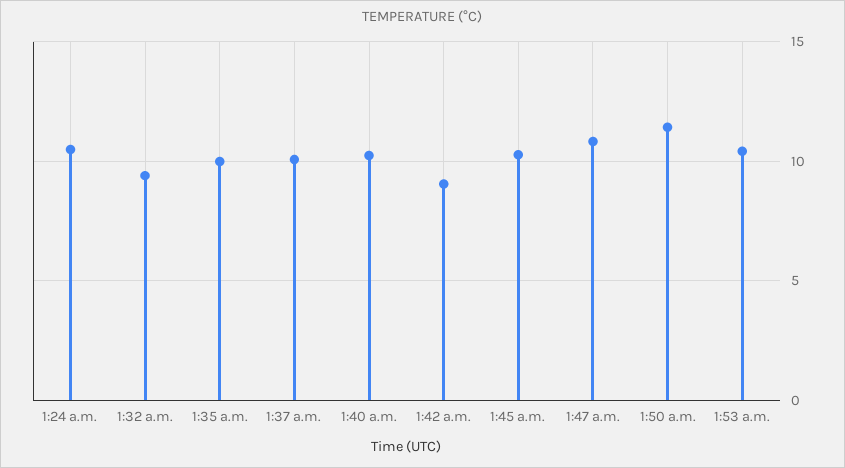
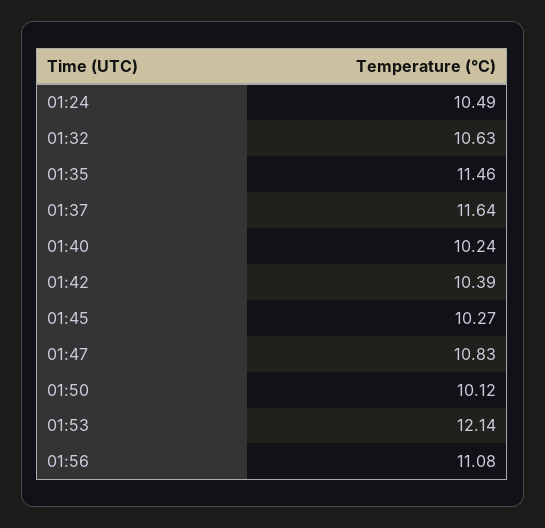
1:32 a.m.: 9.5 -> 10.63
1:35 a.m.: 10 -> 11.46
1:37 a.m.: 10 -> 11.64
1:42 a.m.: 9 -> 10.39
1:50 a.m.: 11.5 -> 10.12
1:53 a.m.: 10.5 -> 12.14
01:56: none -> 11.08

